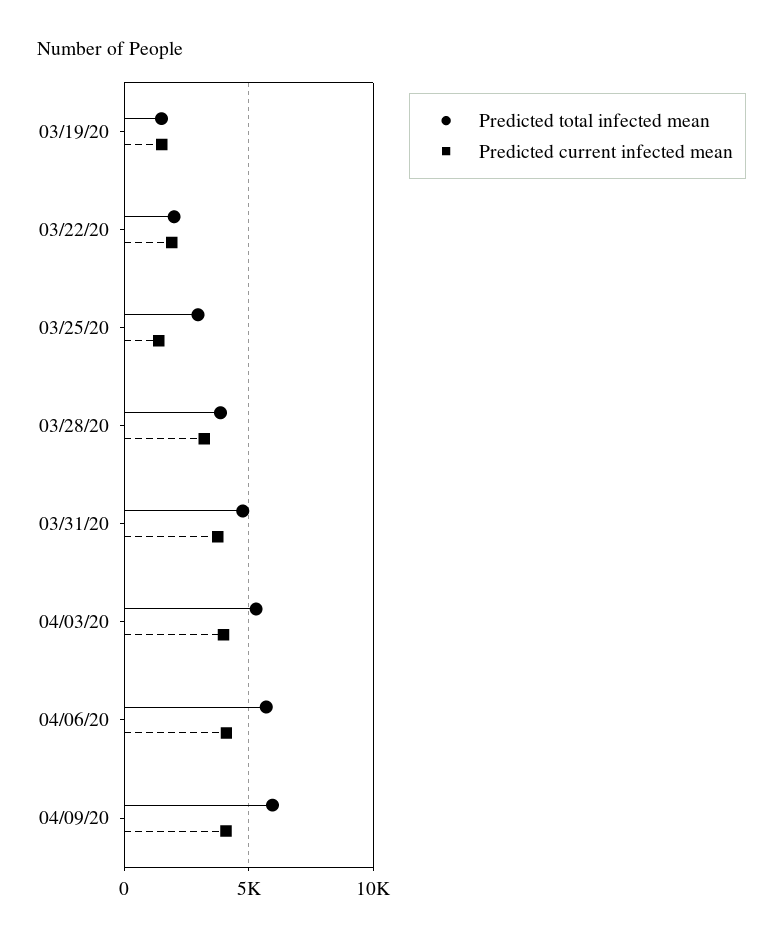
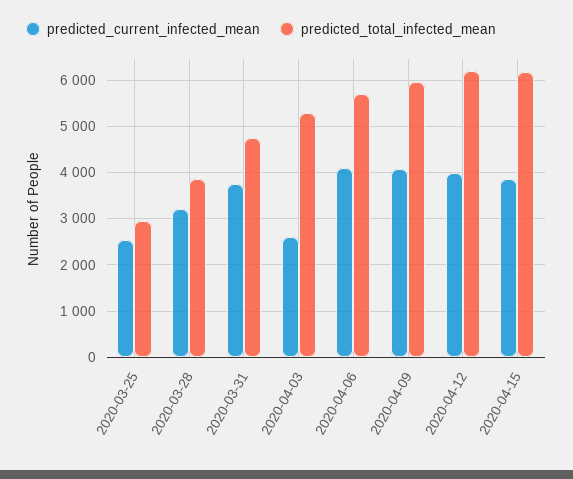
Predicted total infected mean, 03/19/20: 1500 -> none
Predicted current infected mean, 03/19/20: 1500 -> none
Predicted total infected mean, 03/22/20: 2000 -> none
Predicted current infected mean, 03/22/20: 2000 -> none
Predicted current infected mean, 03/25/20: 1500 -> 2600
Predicted current infected mean, 04/03/20: 4000 -> 2600
Predicted current infected mean, 2020-04-12: none -> 4000
Predicted total infected mean, 2020-04-12: none -> 6200
Predicted current infected mean, 2020-04-15: none -> 3800
Predicted total infected mean, 2020-04-15: none -> 6200

